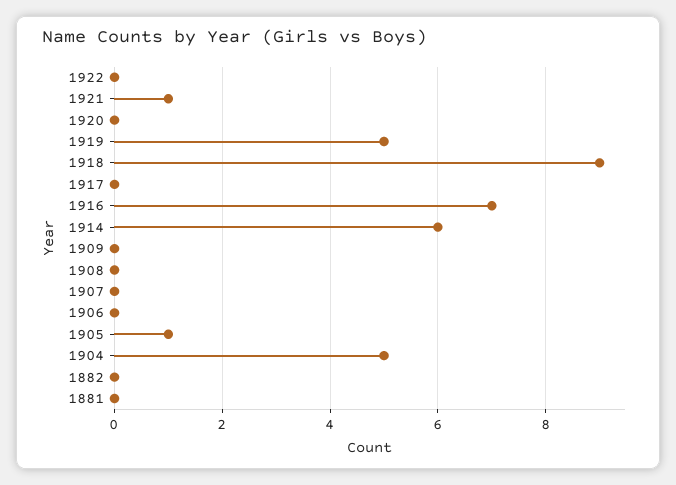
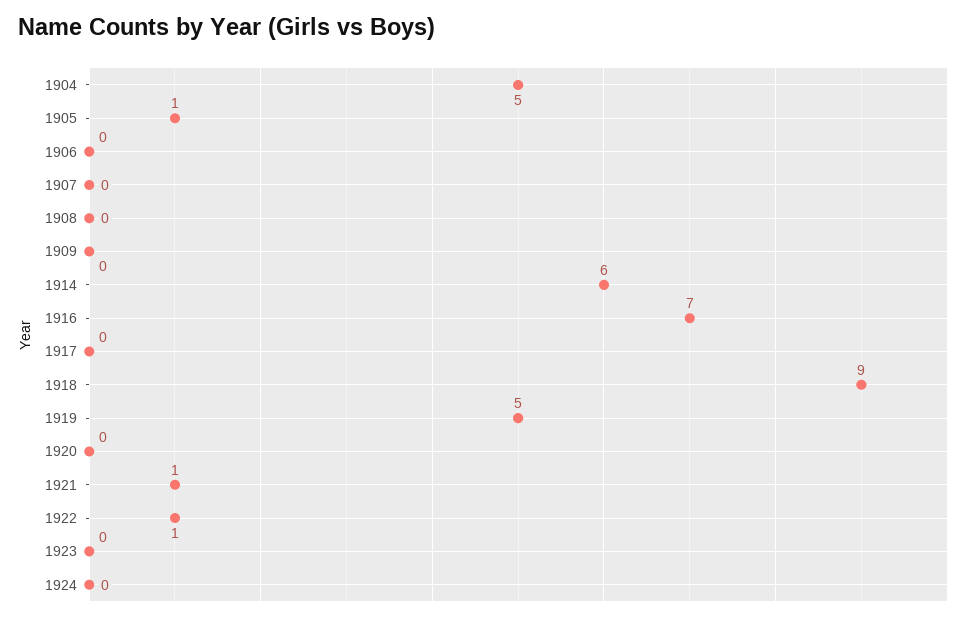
1922: 0 -> 1
1882: 0 -> none
1881: 0 -> none
1923: none -> 0
1924: none -> 0

